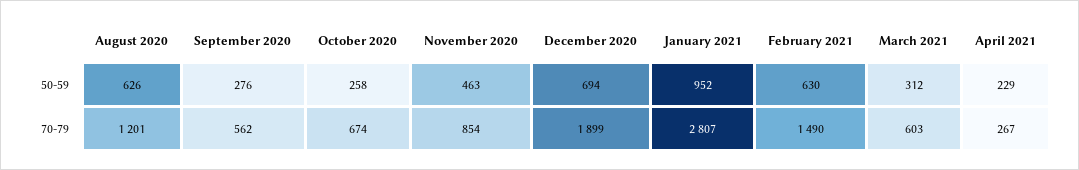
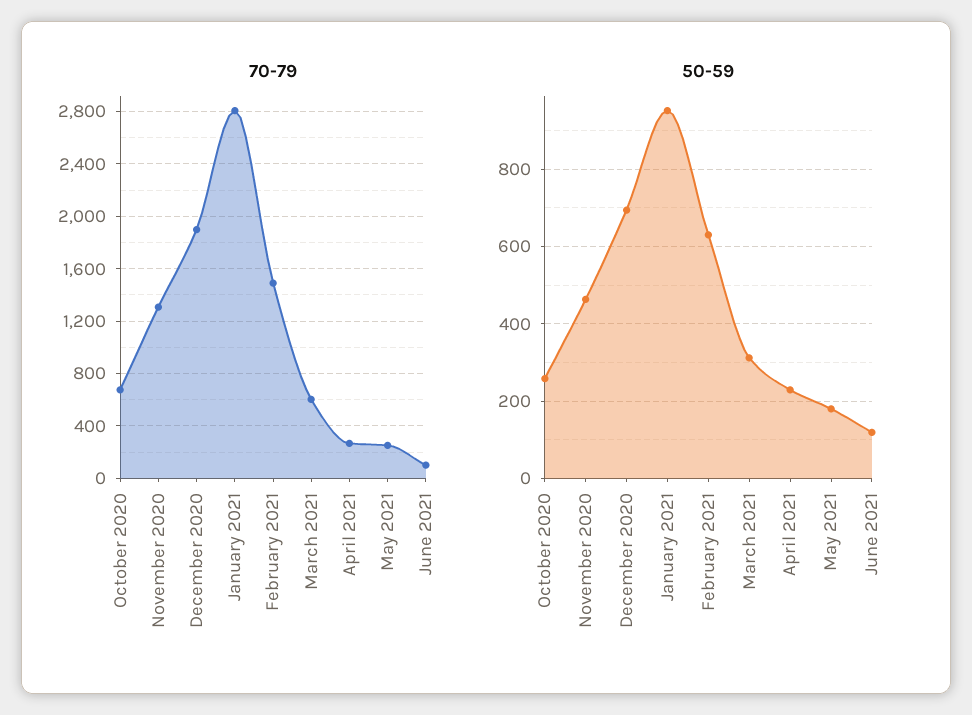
50-59, August 2020: 626 -> none
50-59, September 2020: 276 -> none
70-79, August 2020: 1201 -> none
70-79, September 2020: 562 -> none
70-79, November 2020: 854 -> 1300
70-79, May 2021: none -> 250
70-79, June 2021: none -> 100
50-59, May 2021: none -> 180
50-59, June 2021: none -> 120

